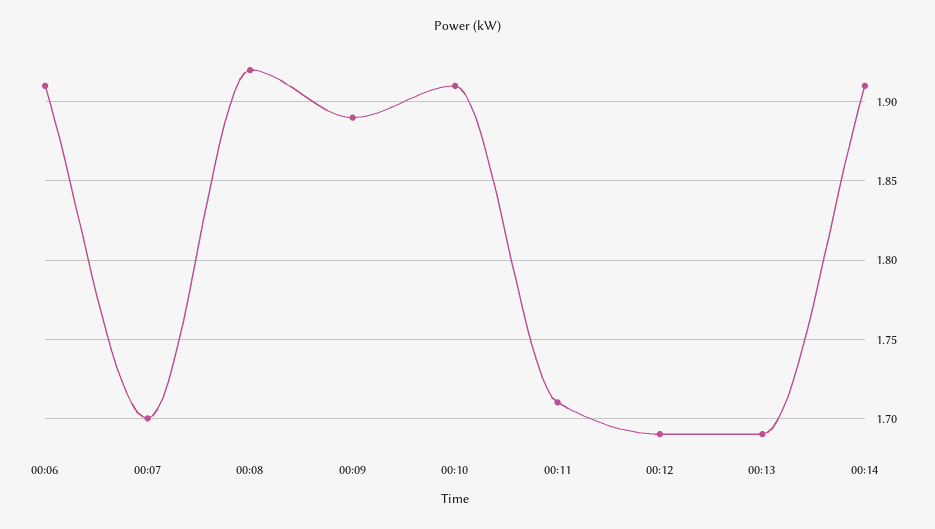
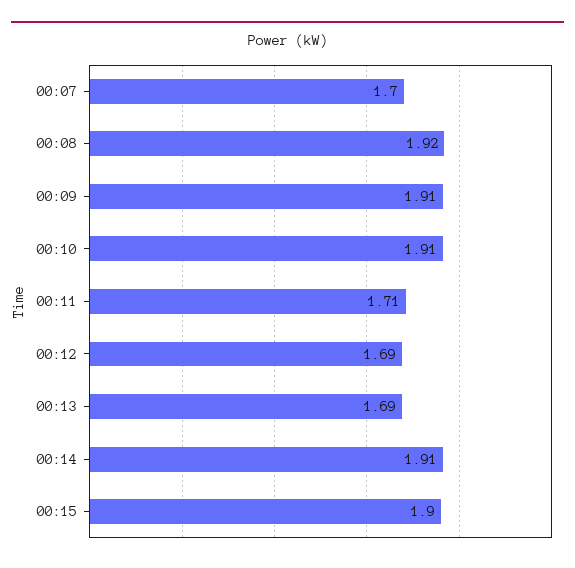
00:06: 1.91 -> none
00:09: 1.89 -> 1.91
00:15: none -> 1.9

